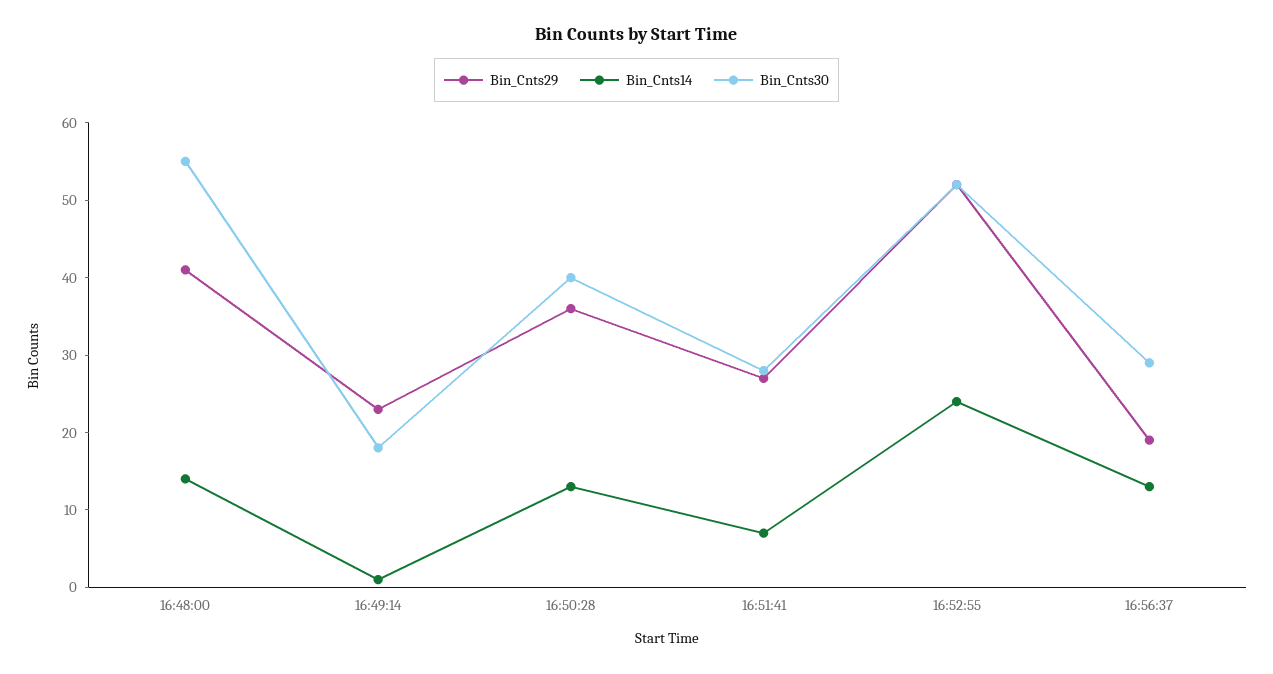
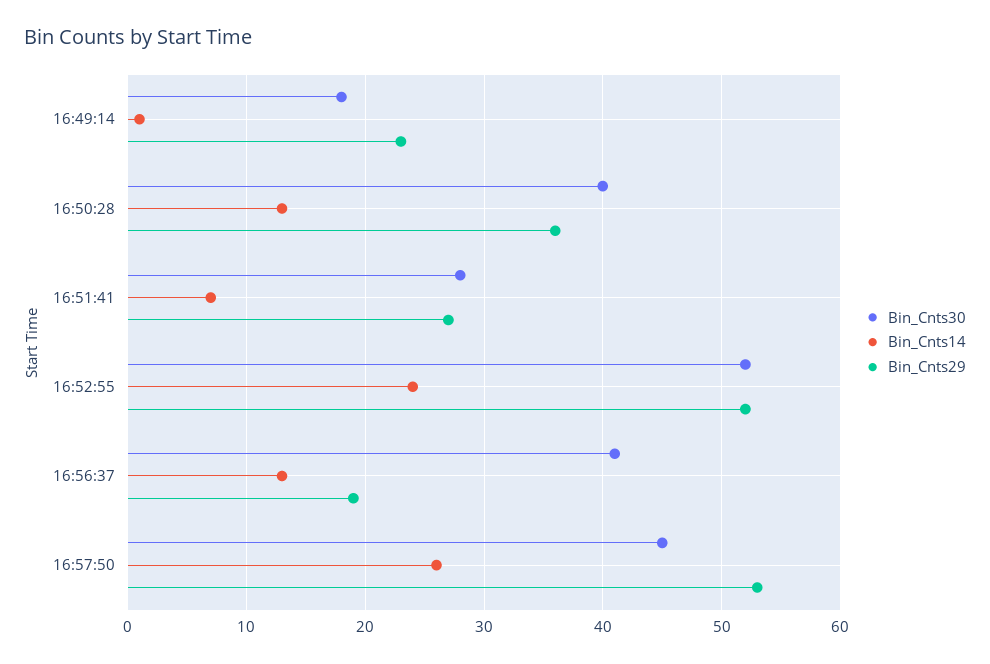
Bin_Cnts29, 16:48:00: 40 -> none
Bin_Cnts14, 16:48:00: 15 -> none
Bin_Cnts30, 16:48:00: 55 -> none
Bin_Cnts30, 16:56:37: 30 -> 41
Bin_Cnts30, 16:57:50: none -> 45
Bin_Cnts14, 16:57:50: none -> 26
Bin_Cnts29, 16:57:50: none -> 53

